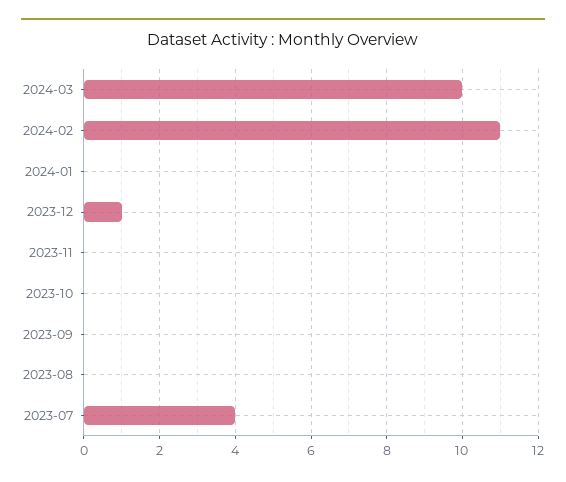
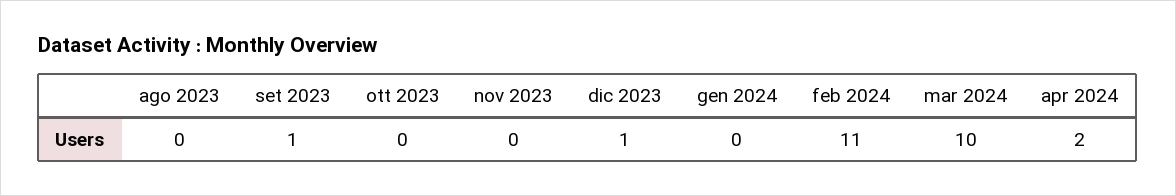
2023-09: 0 -> 1
2023-07: 4 -> none
apr 2024: none -> 2

